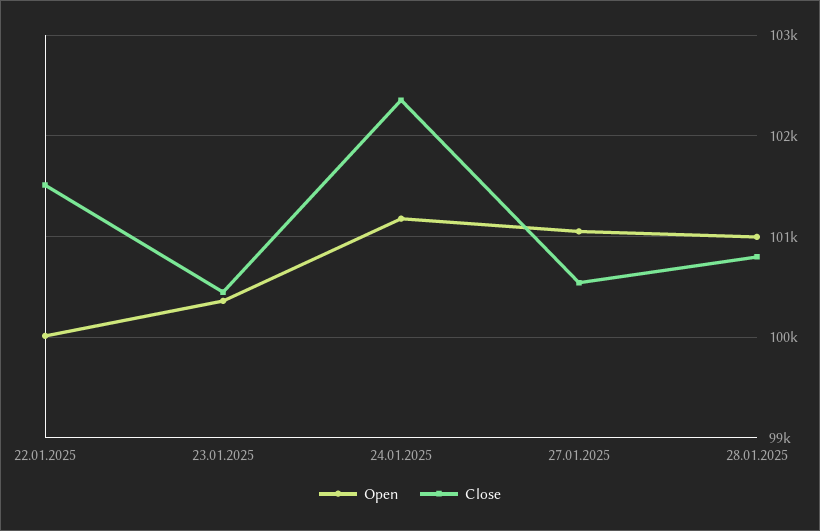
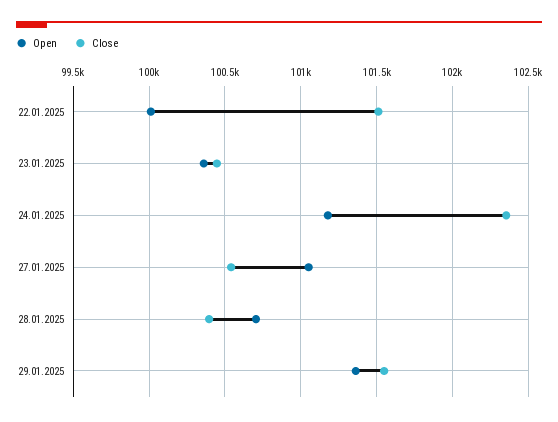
Open, 28.01.2025: 101000 -> 100700
Close, 28.01.2025: 100800 -> 100400
Open, 29.01.2025: none -> 101350
Close, 29.01.2025: none -> 101550

